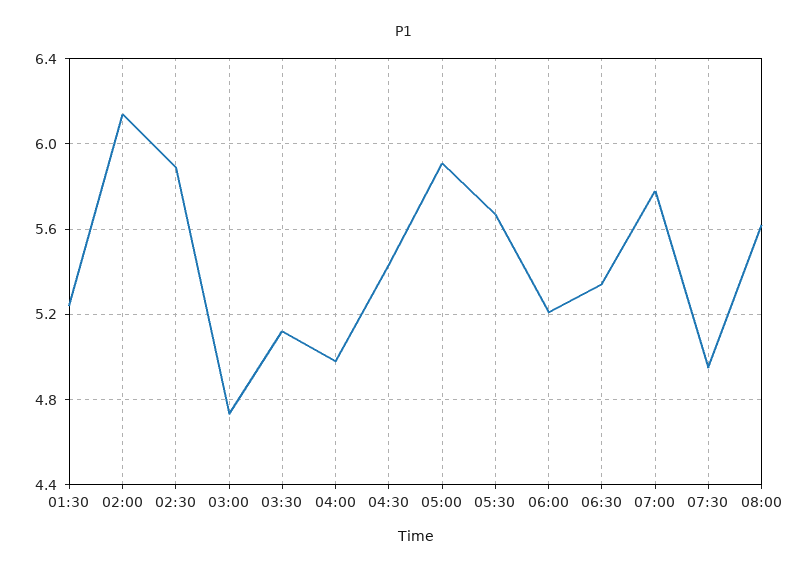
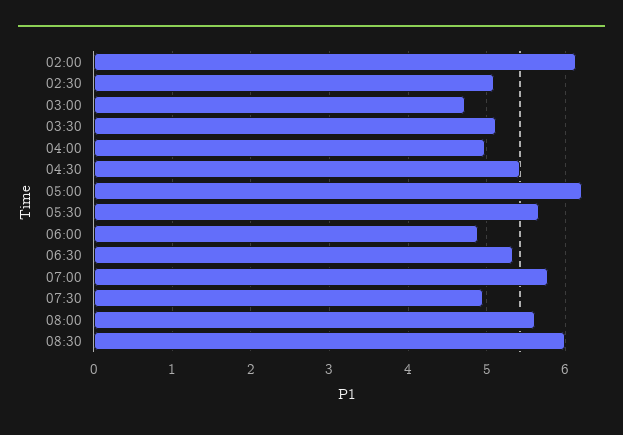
01:30: 5.25 -> none
02:30: 5.9 -> 5.1
05:00: 5.9 -> 6.2
06:00: 5.2 -> 4.9
08:30: none -> 6

